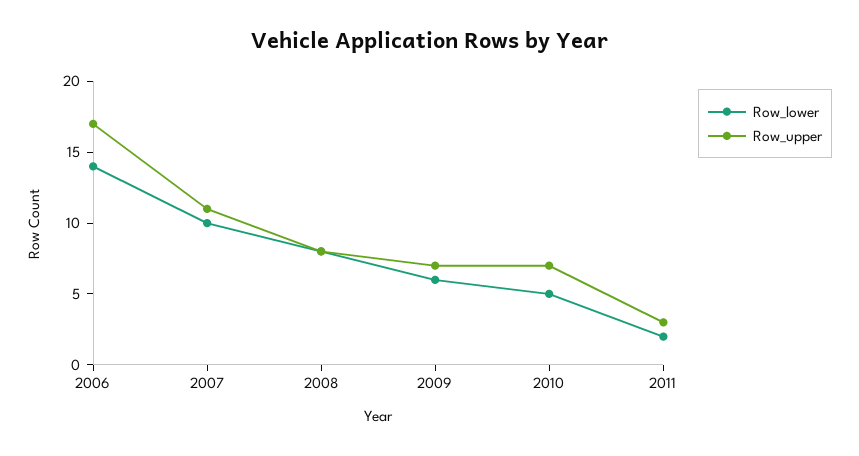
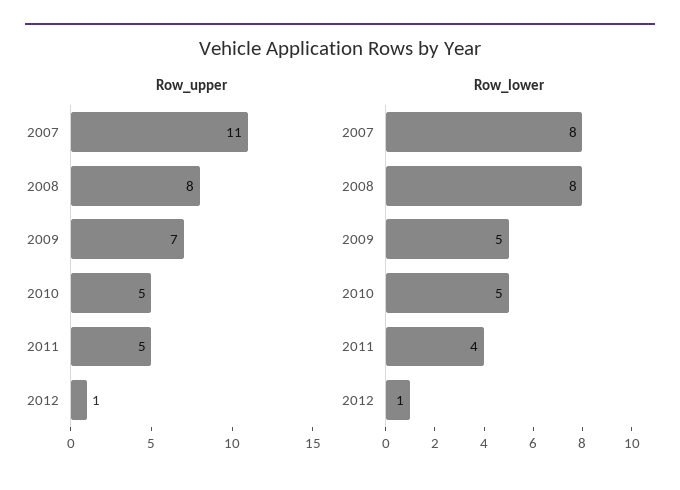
Row_lower, 2006: 14 -> none
Row_upper, 2006: 17 -> none
Row_lower, 2007: 10 -> 8
Row_lower, 2009: 6 -> 5
Row_upper, 2010: 7 -> 5
Row_lower, 2011: 2 -> 4
Row_upper, 2011: 3 -> 5
Row_upper, 2012: none -> 1
Row_lower, 2012: none -> 1

